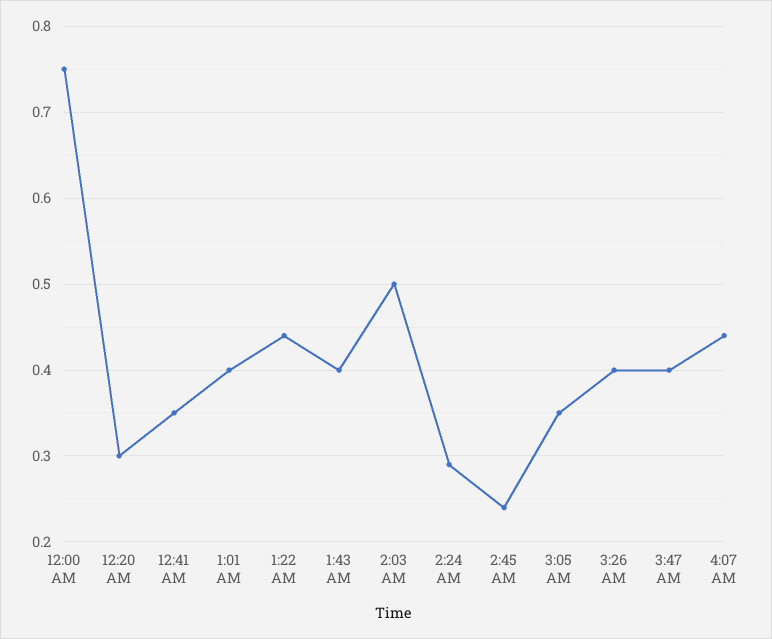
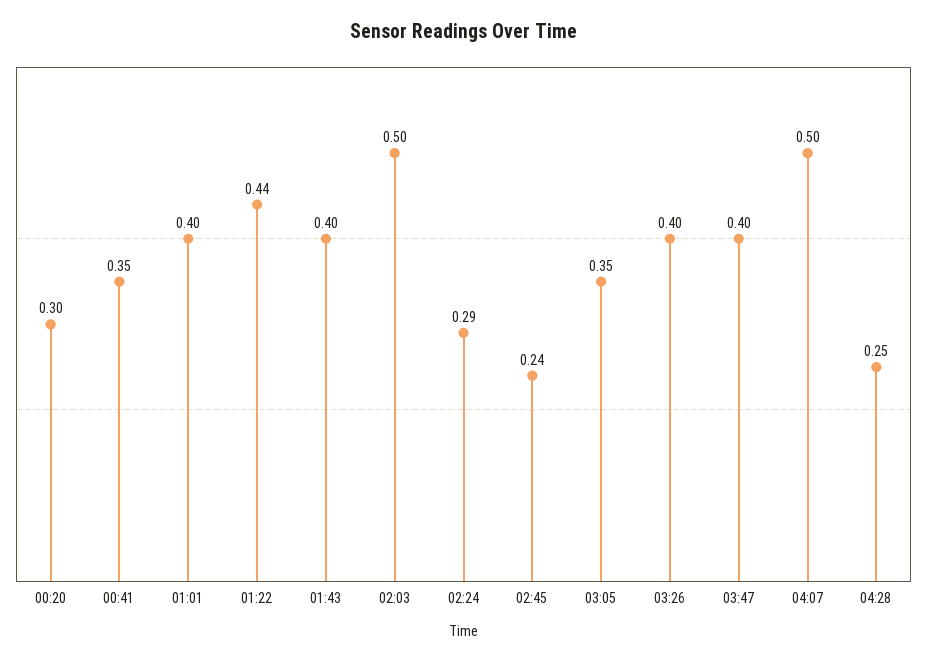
12:00 AM: 0.75 -> none
4:07 AM: 0.44 -> 0.5
04:28: none -> 0.25

